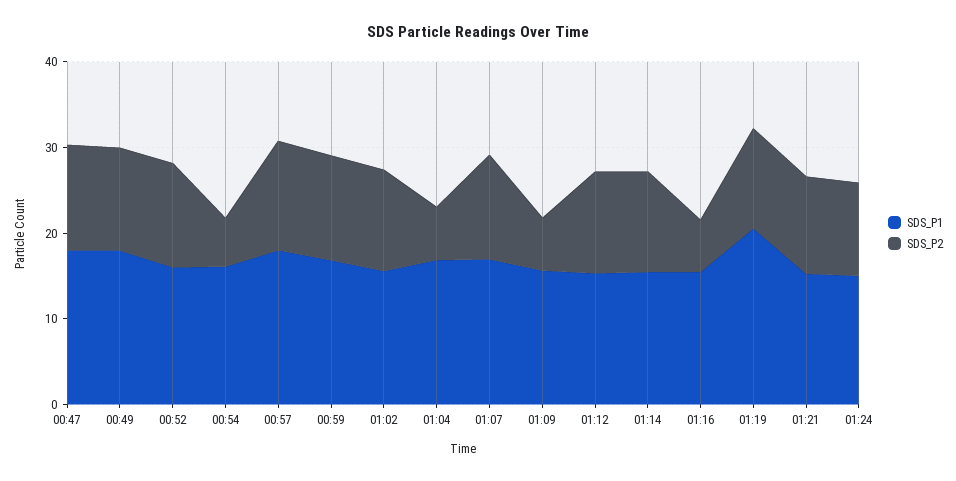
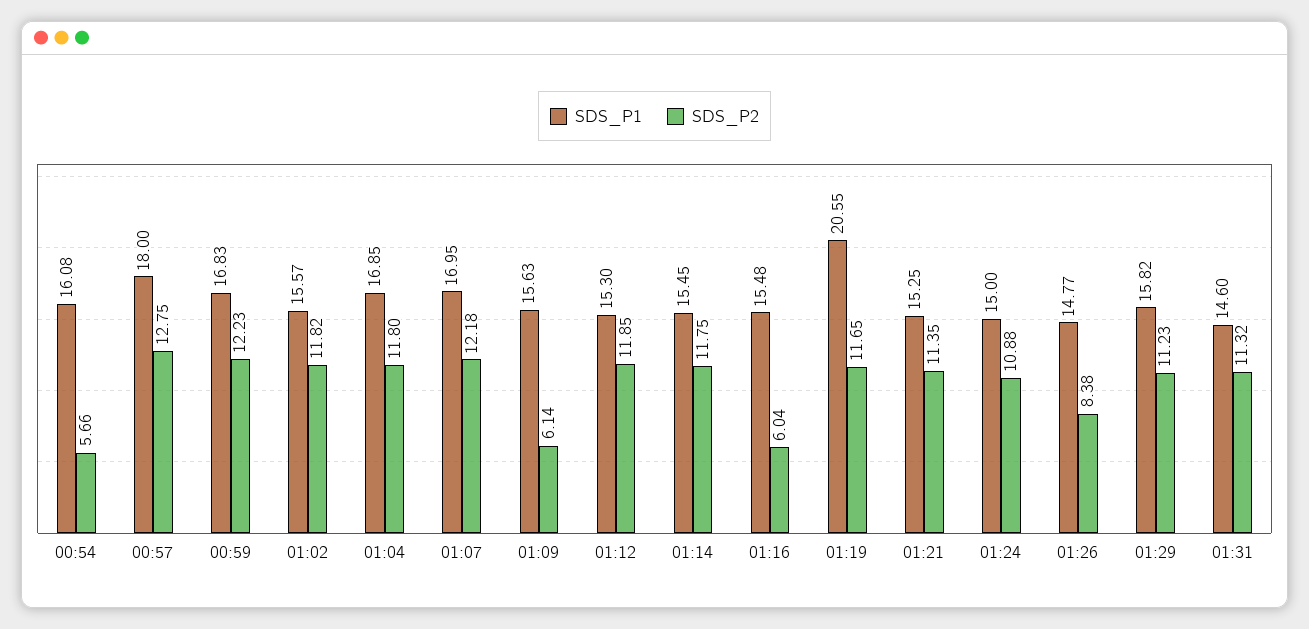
SDS_P1, 00:47: 18 -> none
SDS_P2, 00:47: 12 -> none
SDS_P1, 00:49: 18 -> none
SDS_P2, 00:49: 12 -> none
SDS_P1, 00:52: 16 -> none
SDS_P2, 00:52: 12 -> none
SDS_P2, 01:04: 6 -> 11.8
SDS_P1, 01:26: none -> 14.77
SDS_P2, 01:26: none -> 8.38
SDS_P1, 01:29: none -> 15.82
SDS_P2, 01:29: none -> 11.23
SDS_P1, 01:31: none -> 14.6
SDS_P2, 01:31: none -> 11.32

